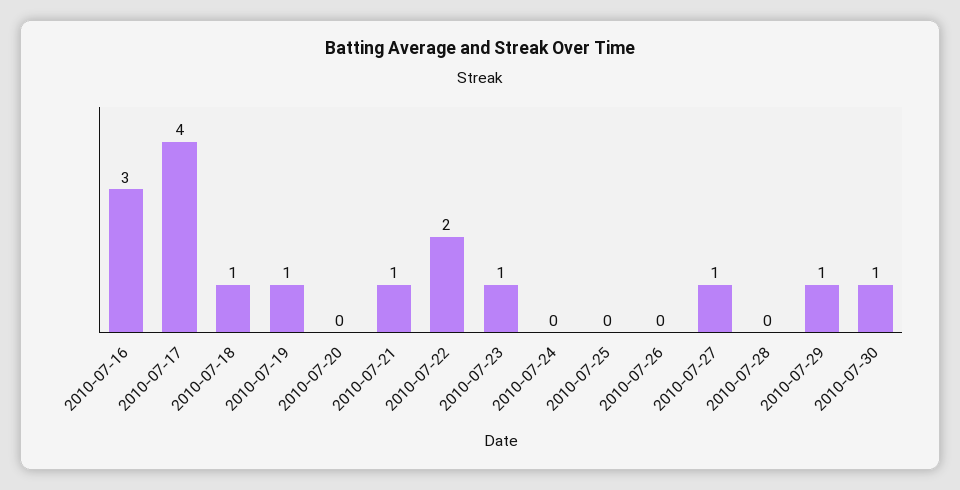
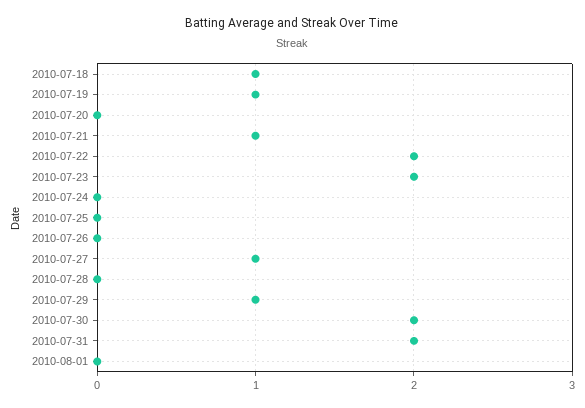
2010-07-16: 3 -> none
2010-07-17: 4 -> none
2010-07-23: 1 -> 2
2010-07-30: 1 -> 2
2010-07-31: none -> 2
2010-08-01: none -> 0

